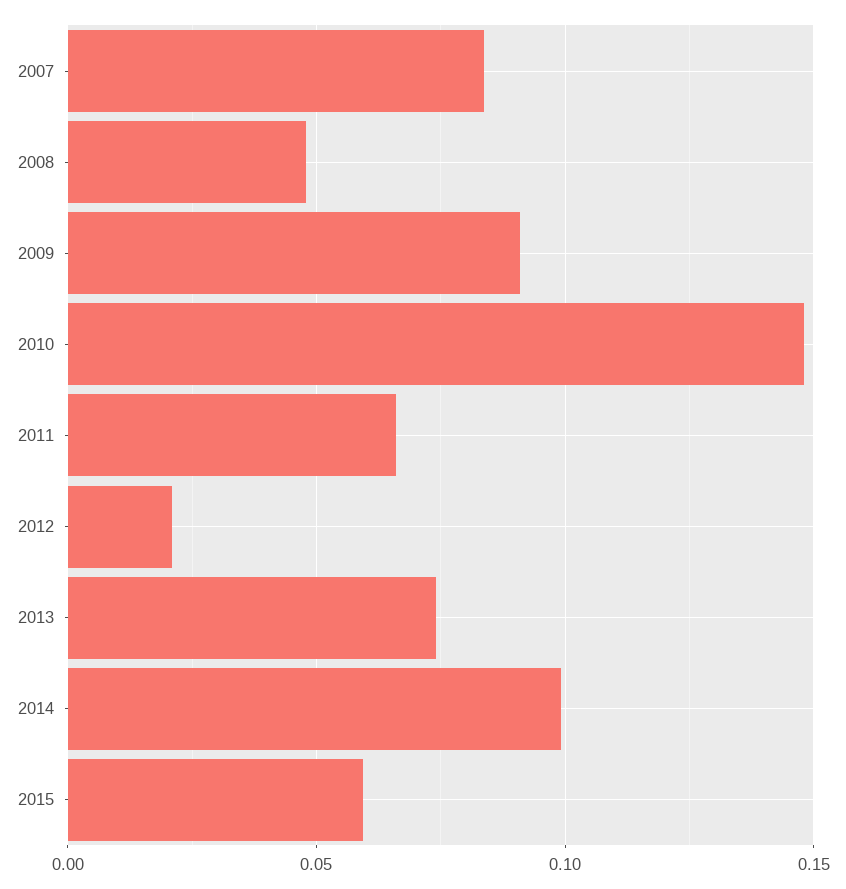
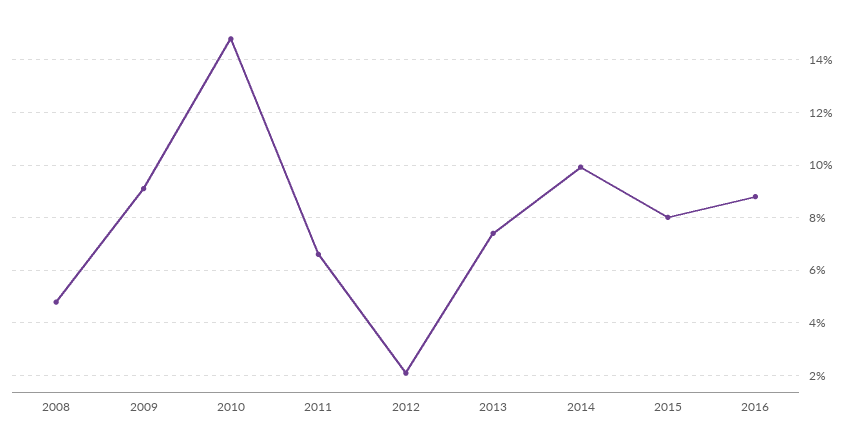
2007: 0.085 -> none
2015: 0.06 -> 0.08
2016: none -> 0.0875

